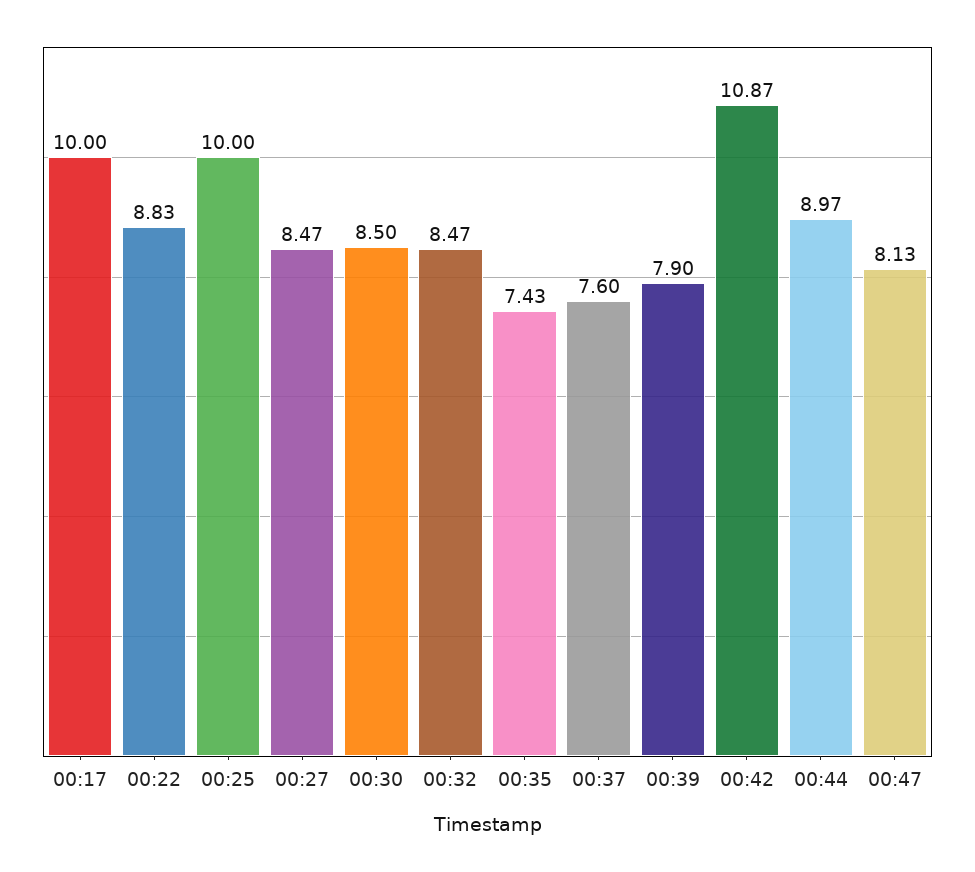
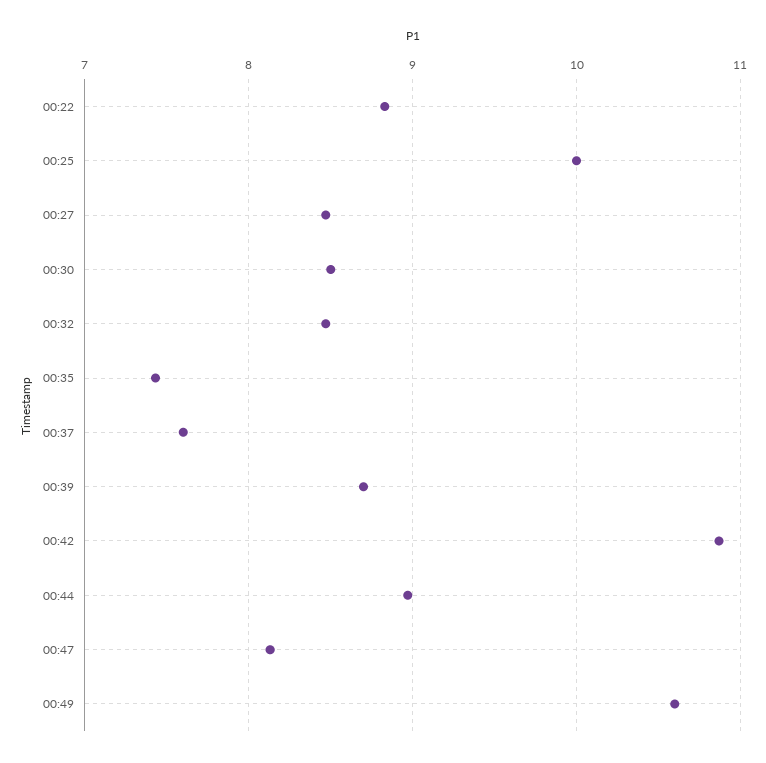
00:17: 10 -> none
00:39: 7.9 -> 8.7
00:49: none -> 10.6

